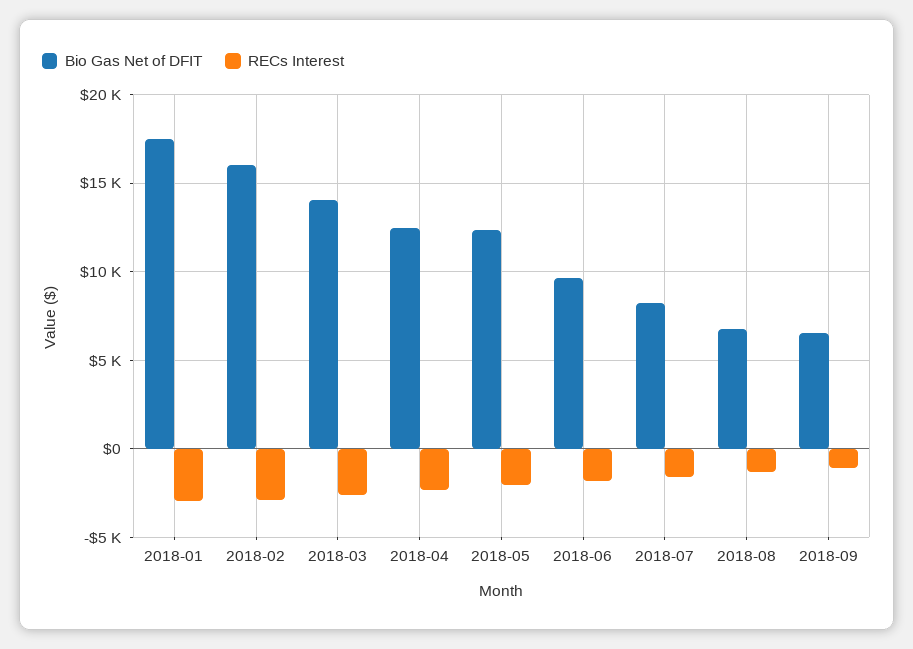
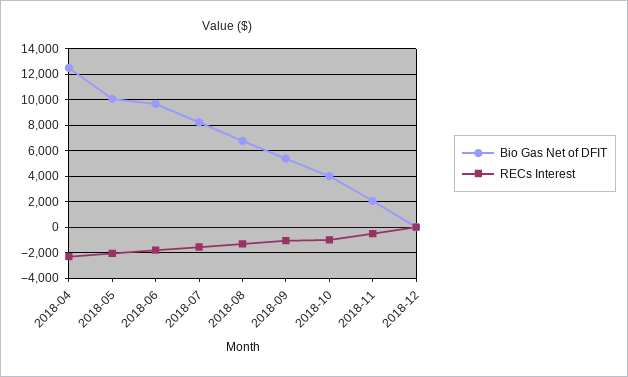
Bio Gas Net of DFIT, 2018-01: 17500 -> none
RECs Interest, 2018-01: -3000 -> none
Bio Gas Net of DFIT, 2018-02: 16000 -> none
RECs Interest, 2018-02: -3000 -> none
Bio Gas Net of DFIT, 2018-03: 14000 -> none
RECs Interest, 2018-03: -2500 -> none
Bio Gas Net of DFIT, 2018-05: 12500 -> 10000
Bio Gas Net of DFIT, 2018-09: 6500 -> 5500
Bio Gas Net of DFIT, 2018-10: none -> 4000
RECs Interest, 2018-10: none -> -1000
Bio Gas Net of DFIT, 2018-11: none -> 2000
RECs Interest, 2018-11: none -> -500
Bio Gas Net of DFIT, 2018-12: none -> 0
RECs Interest, 2018-12: none -> 0

